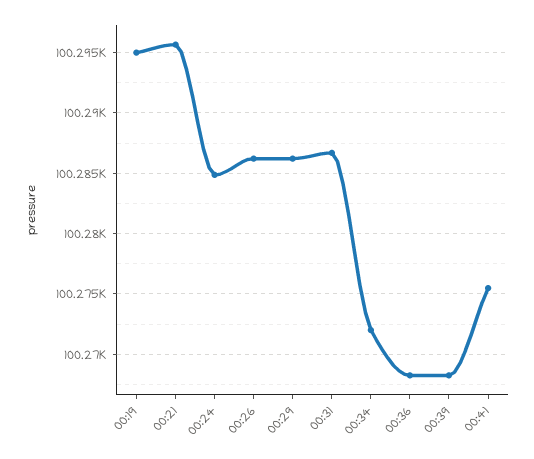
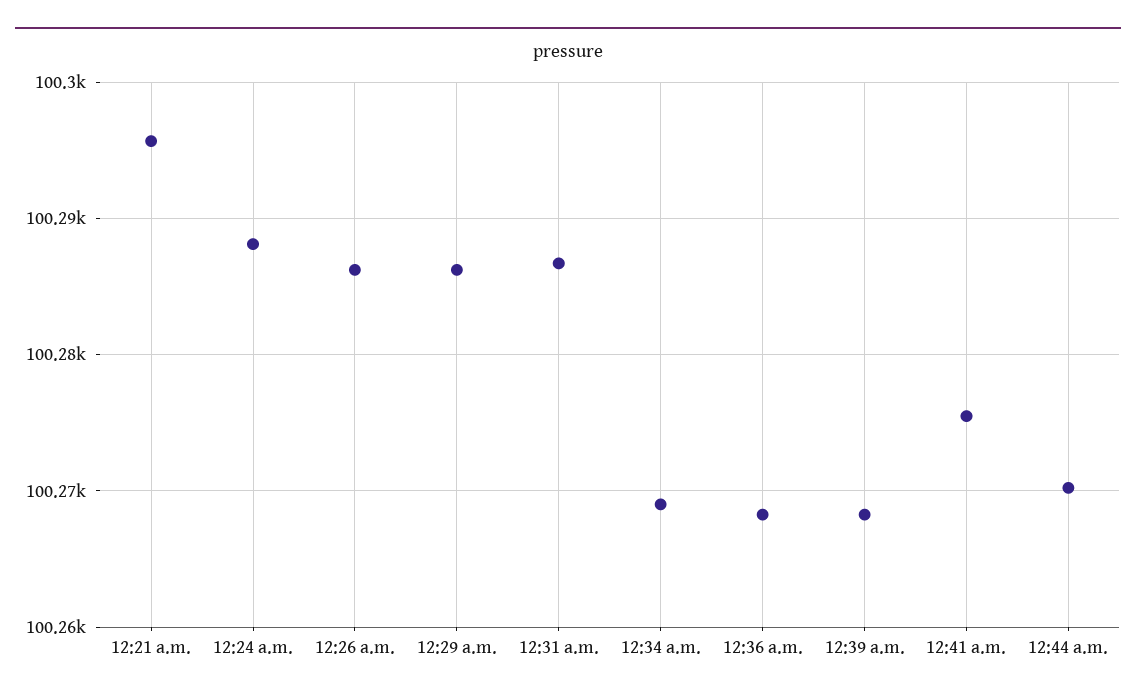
00:19: 100295 -> none
00:24: 100285 -> 100288
00:34: 100272 -> 100269
12:44 a.m.: none -> 100270

